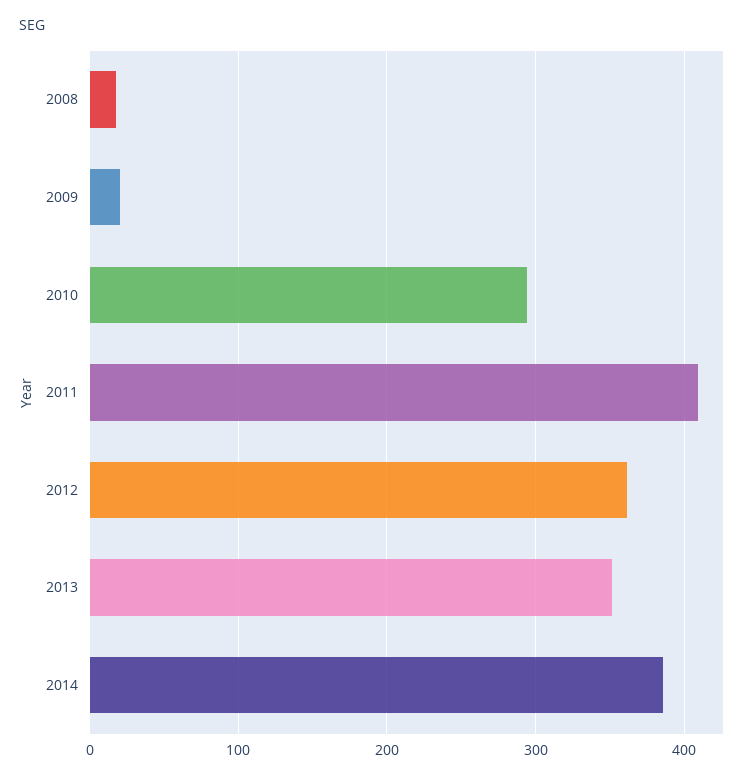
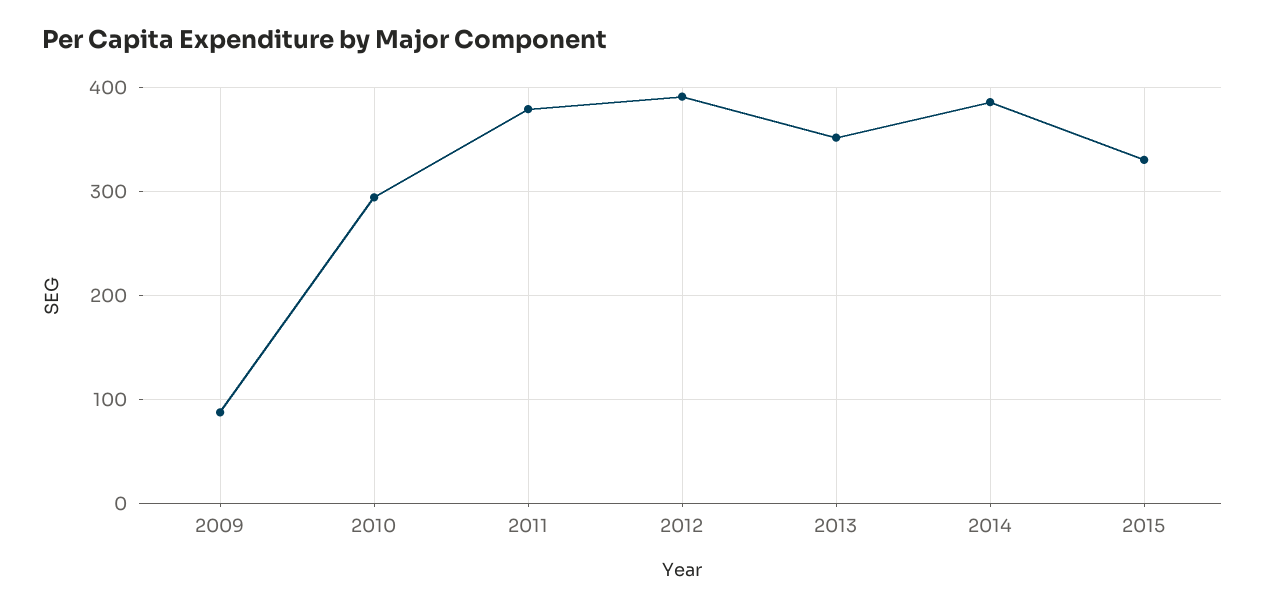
2008: 20 -> none
2009: 20 -> 90
2011: 410 -> 380
2012: 360 -> 390
2015: none -> 330

